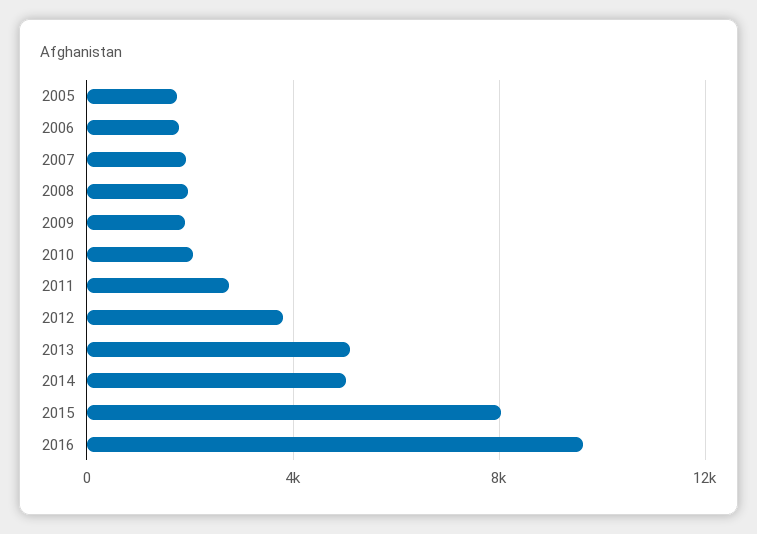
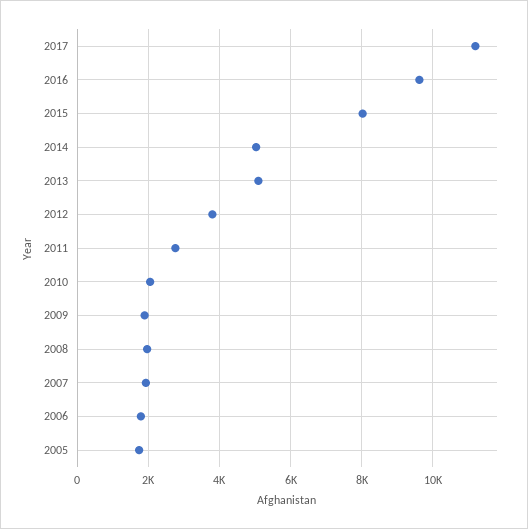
2017: none -> 11200

